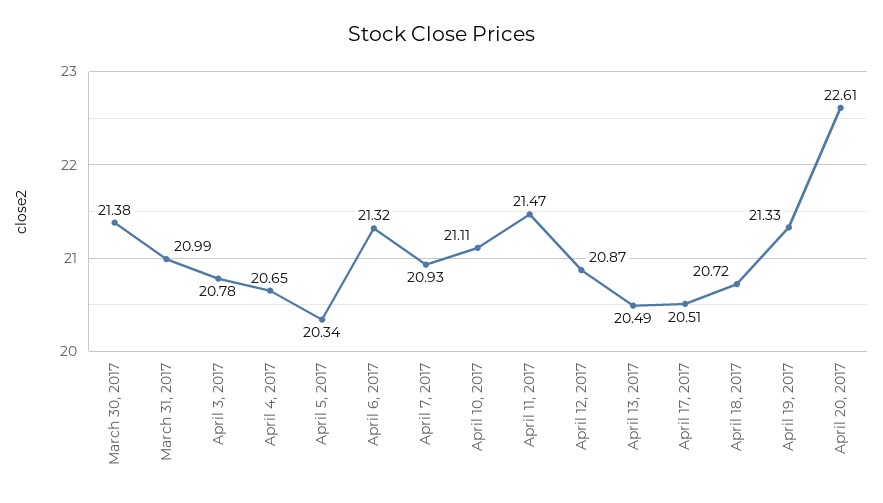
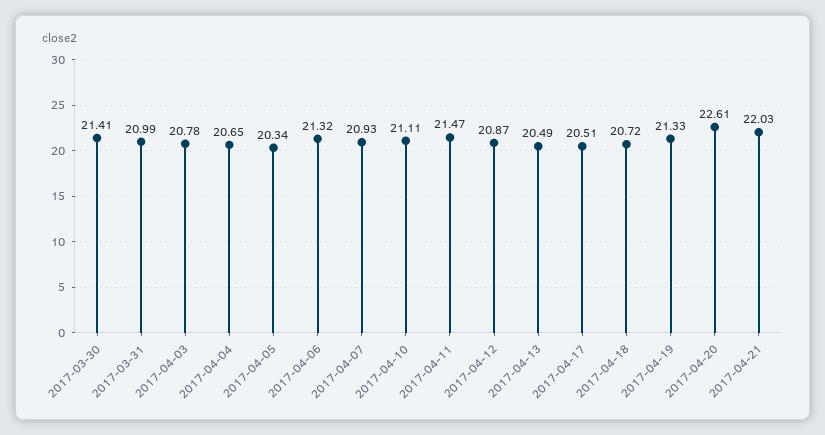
March 30, 2017: 21.38 -> 21.41
2017-04-21: none -> 22.03

